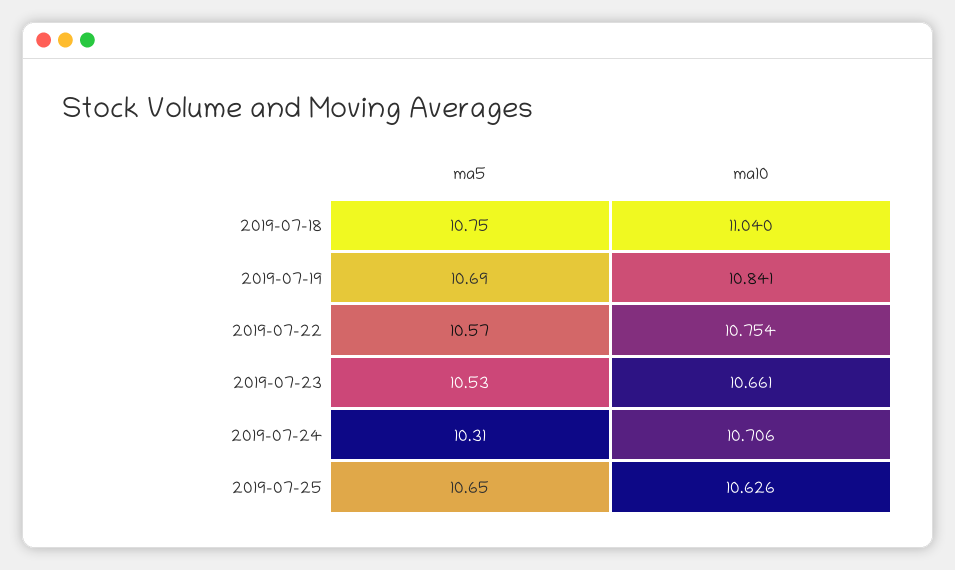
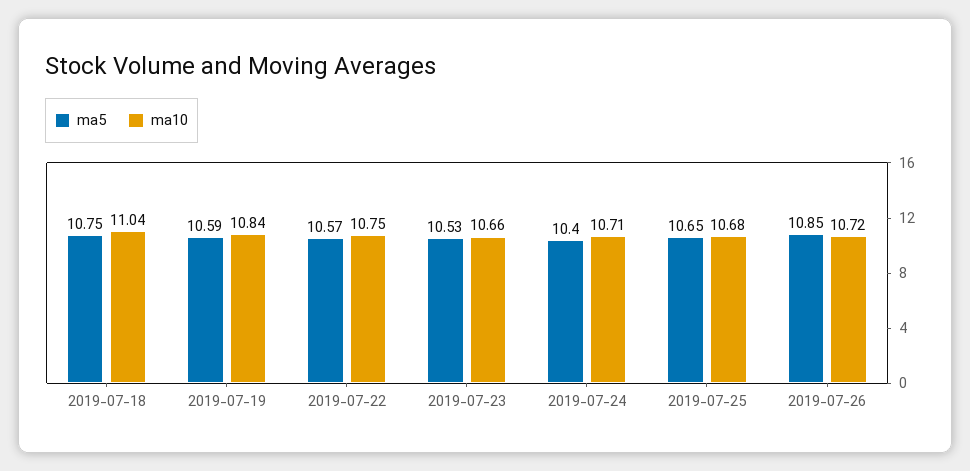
ma5, 2019-07-19: 10.69 -> 10.59
ma5, 2019-07-24: 10.31 -> 10.4
ma10, 2019-07-25: 10.626 -> 10.68
ma5, 2019-07-26: none -> 10.85
ma10, 2019-07-26: none -> 10.72

